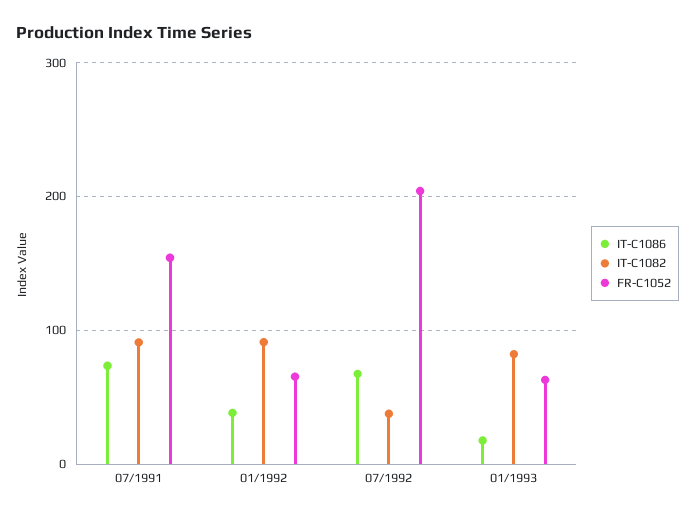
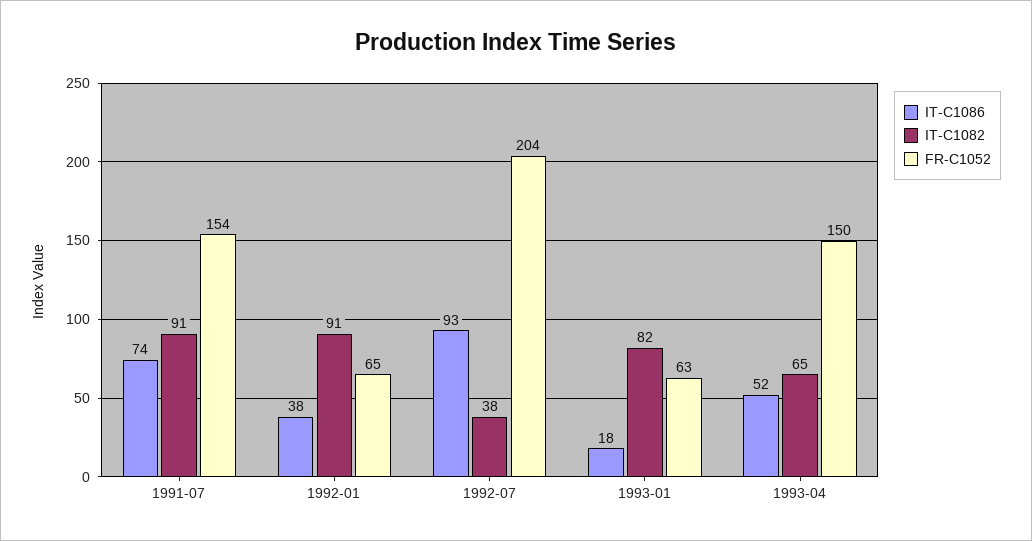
IT-C1086, 07/1992: 70 -> 93
IT-C1086, 1993-04: none -> 52
IT-C1082, 1993-04: none -> 65
FR-C1052, 1993-04: none -> 150

